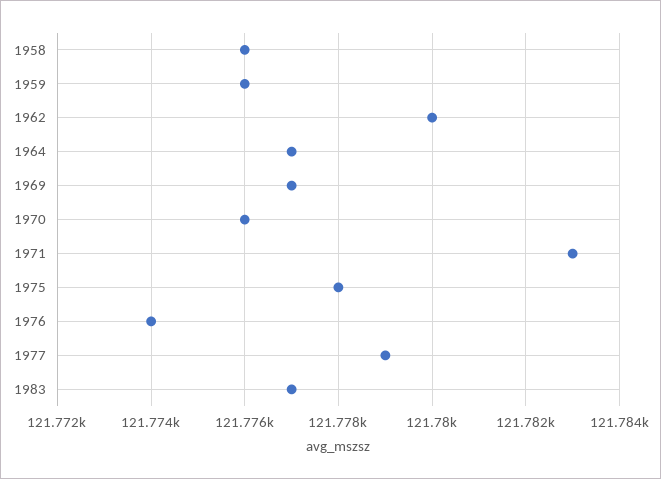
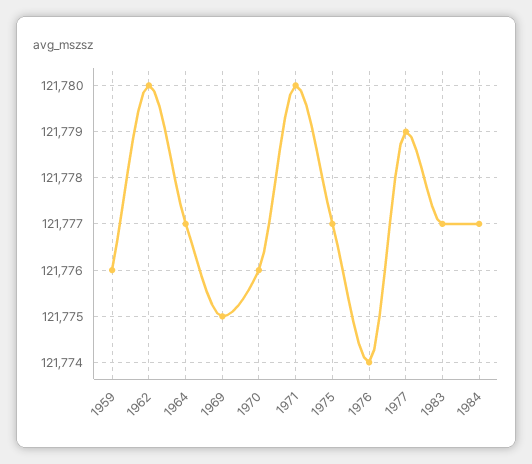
1958: 121776 -> none
1969: 121777 -> 121775
1971: 121783 -> 121780
1975: 121778 -> 121777
1984: none -> 121777

